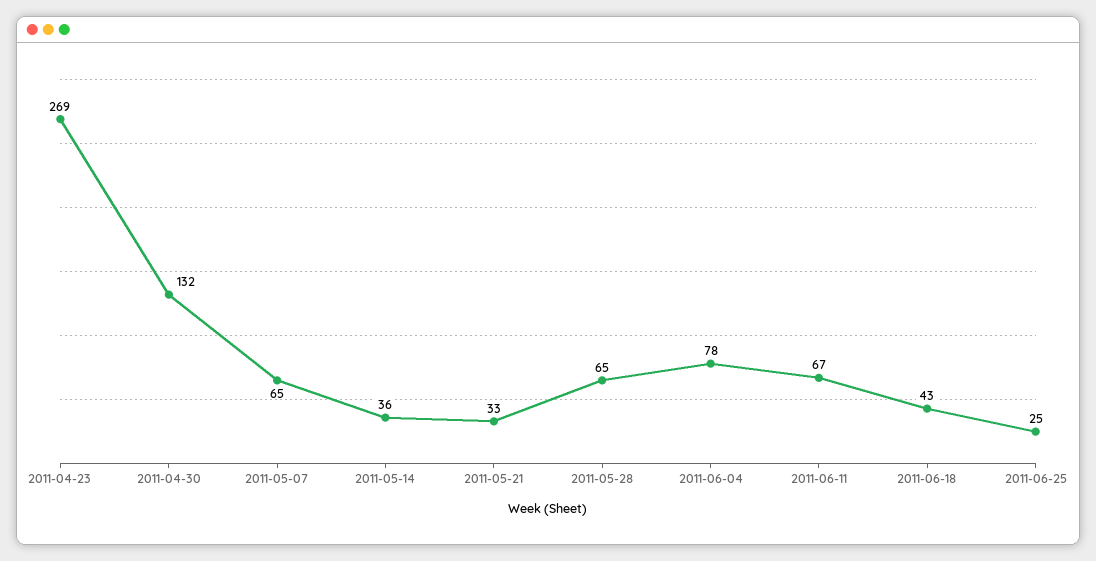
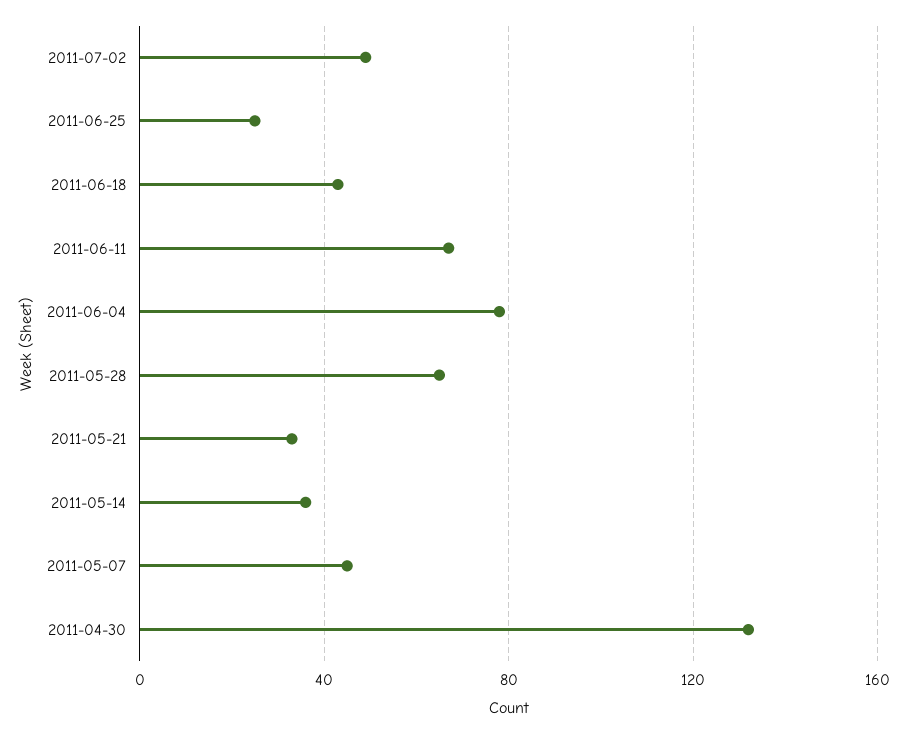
2011-04-23: 269 -> none
2011-05-07: 65 -> 45
2011-07-02: none -> 50

